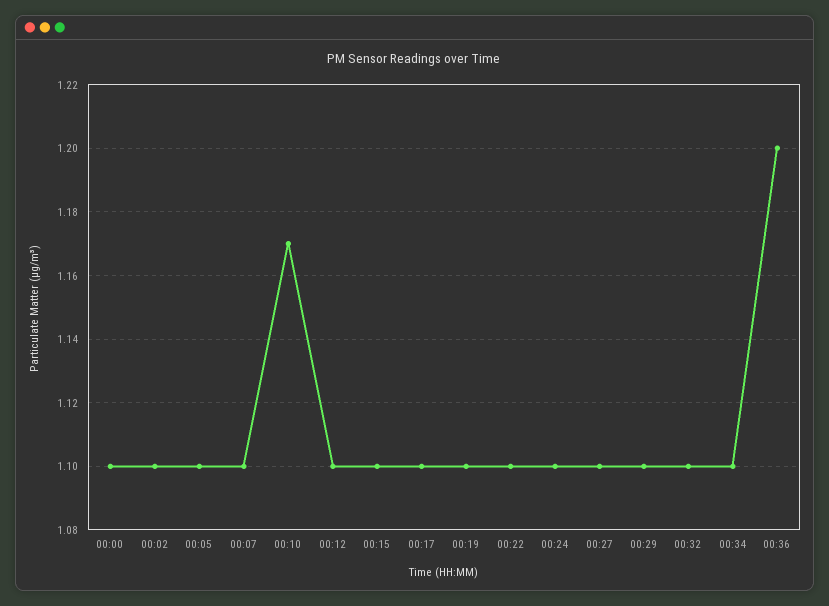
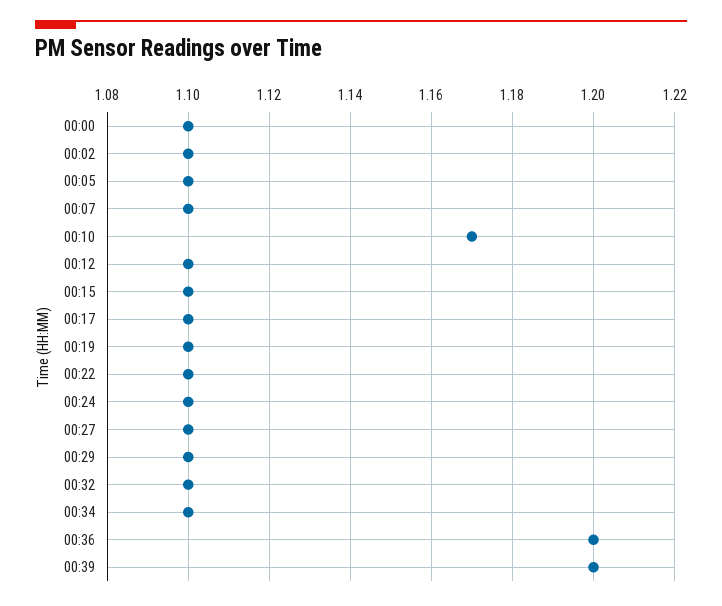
00:39: none -> 1.2

